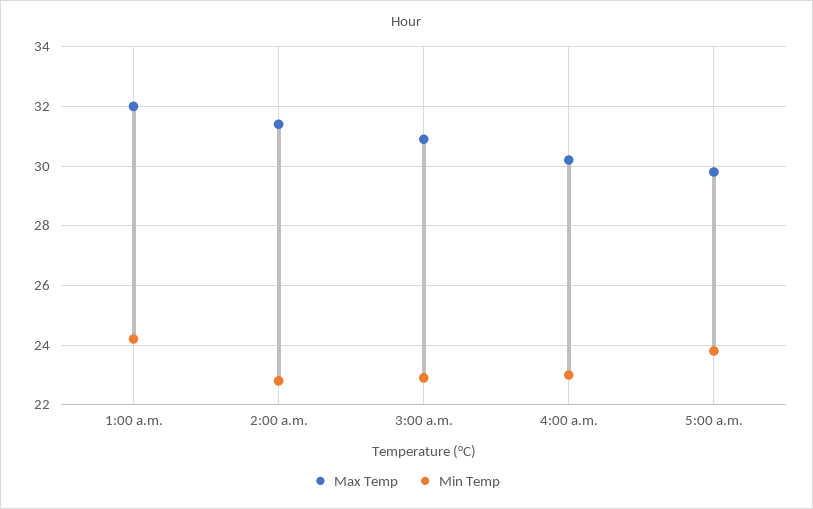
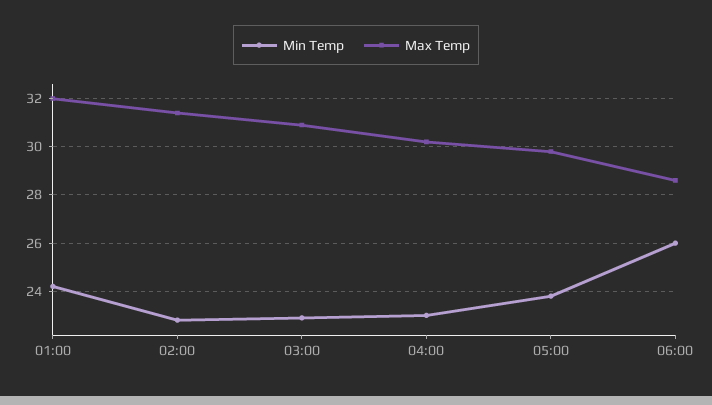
Min Temp, 06:00: none -> 26
Max Temp, 06:00: none -> 28.5

